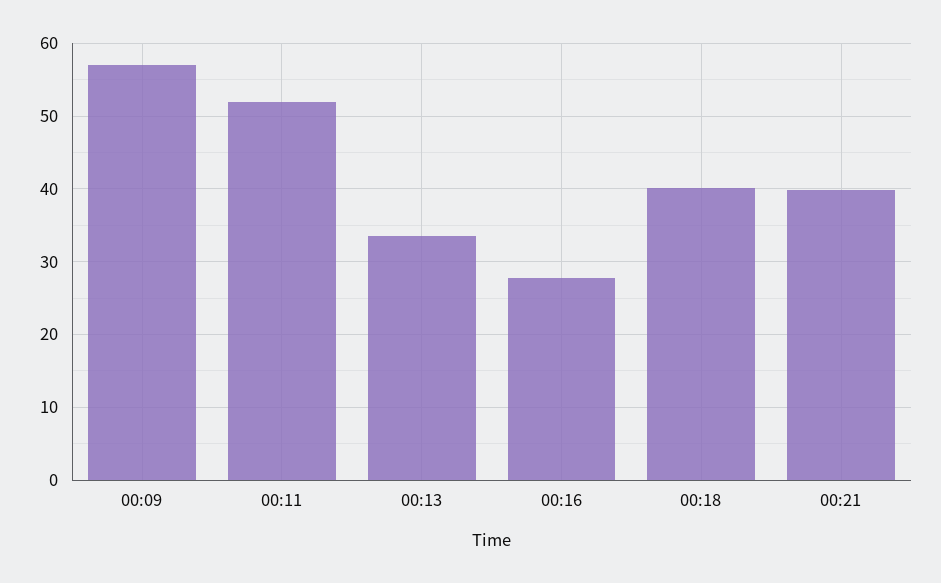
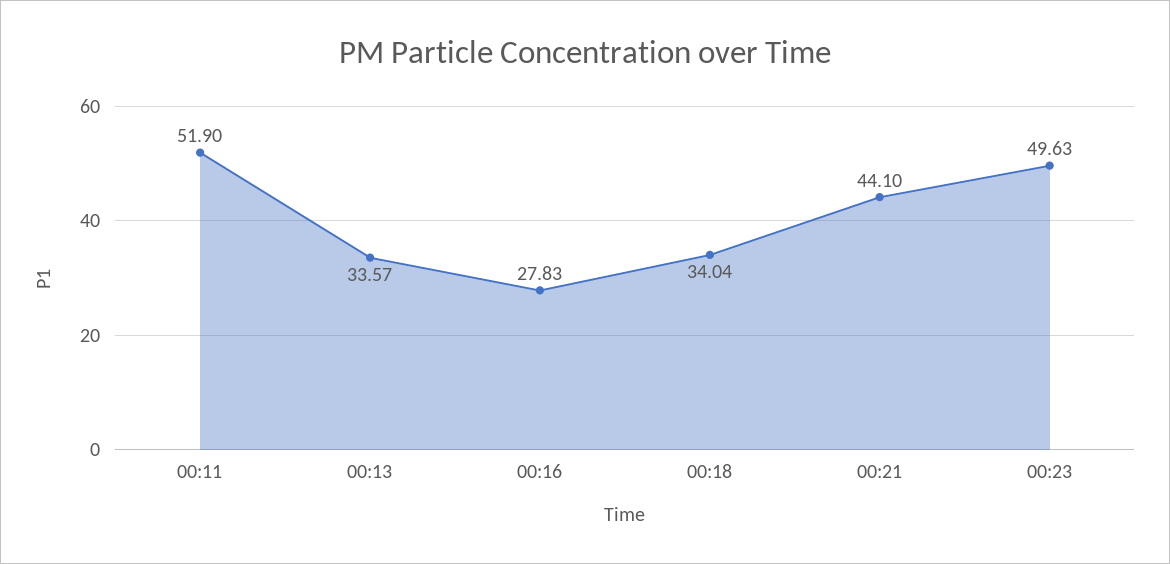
00:09: 57 -> none
00:18: 40 -> 34.04
00:21: 40 -> 44.1
00:23: none -> 49.63

